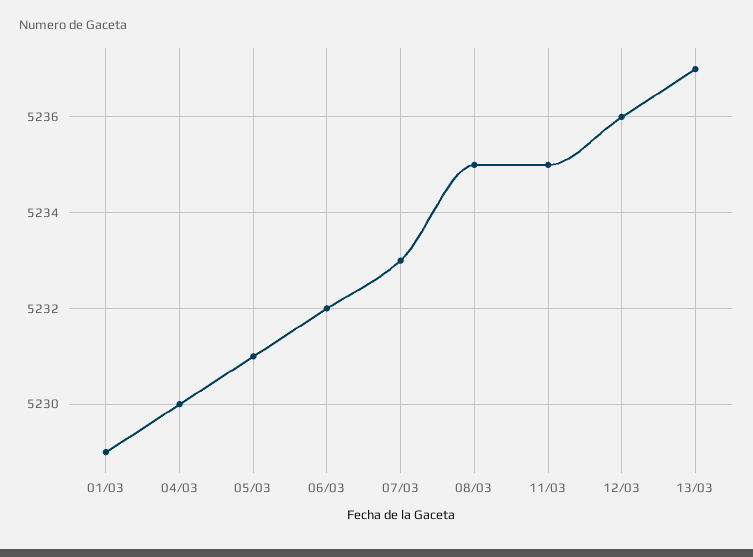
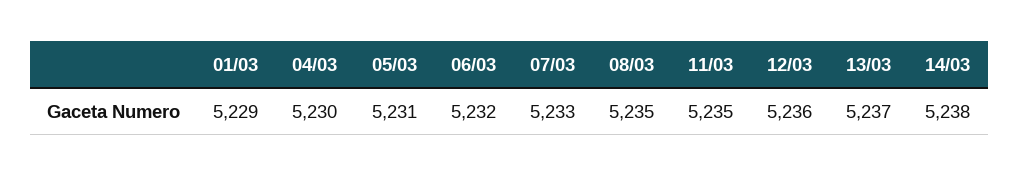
14/03: none -> 5238

